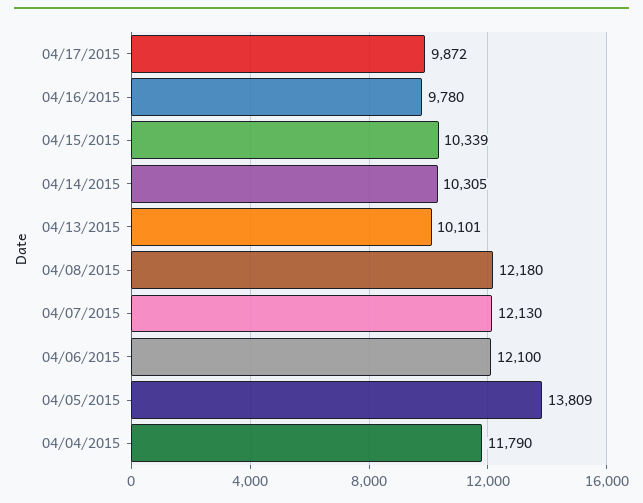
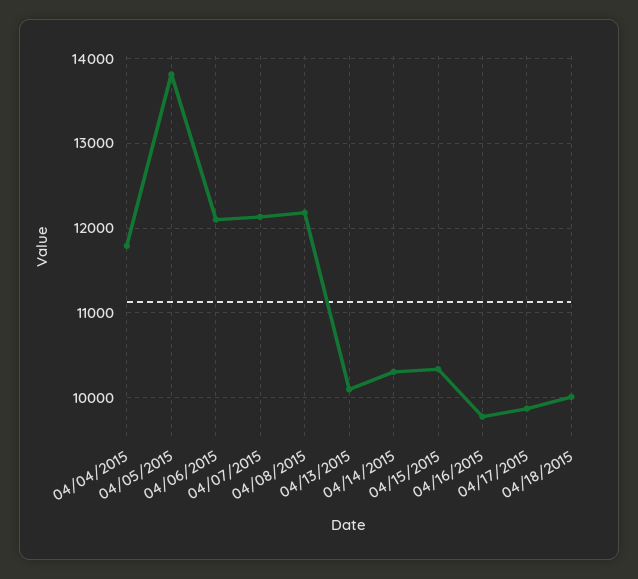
04/18/2015: none -> 10000

